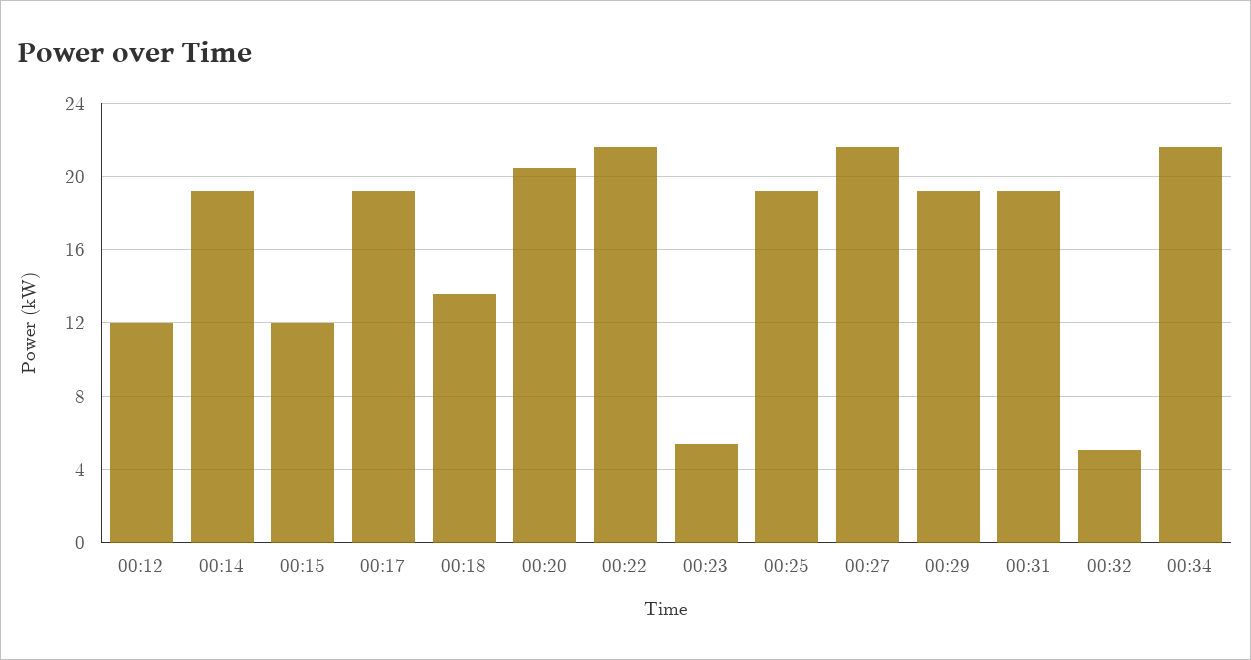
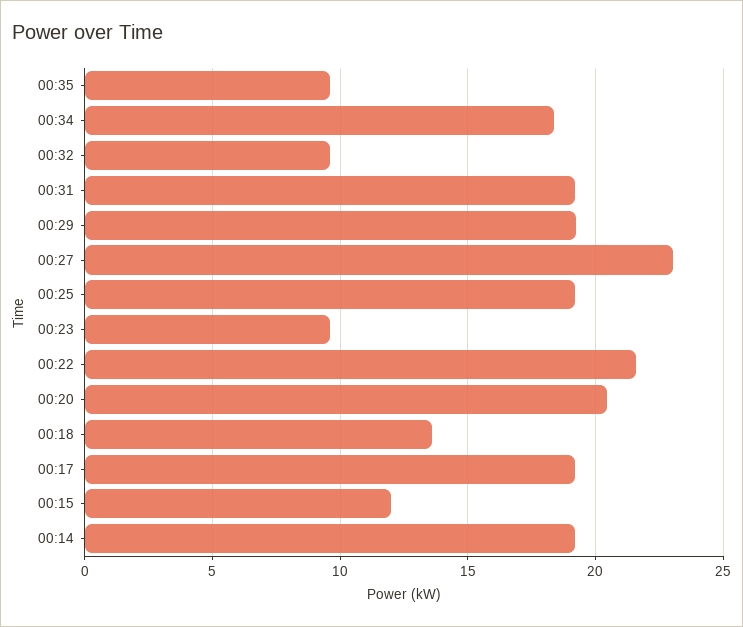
00:12: 12 -> none
00:23: 5.5 -> 9.5
00:27: 21.5 -> 23
00:32: 5 -> 9.5
00:34: 21.5 -> 18.5
00:35: none -> 9.5

